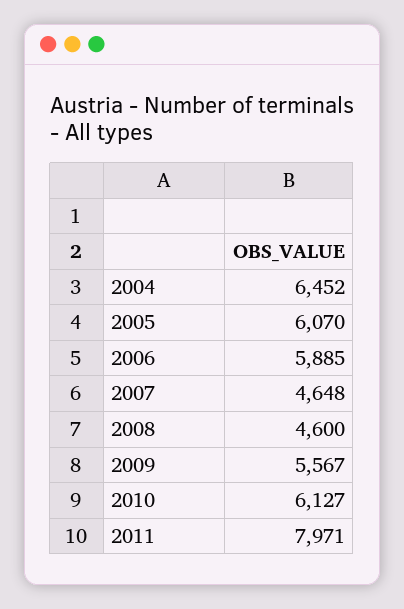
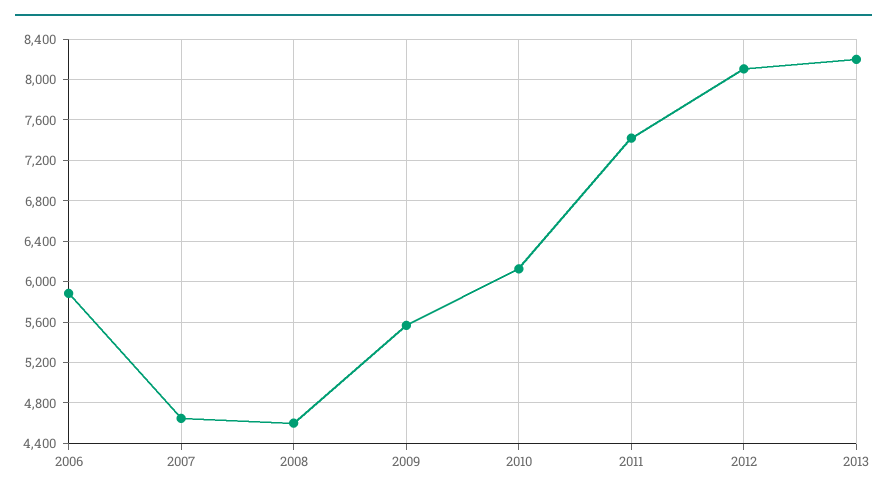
2004: 6452 -> none
2005: 6070 -> none
2011: 7971 -> 7400
2012: none -> 8100
2013: none -> 8200

